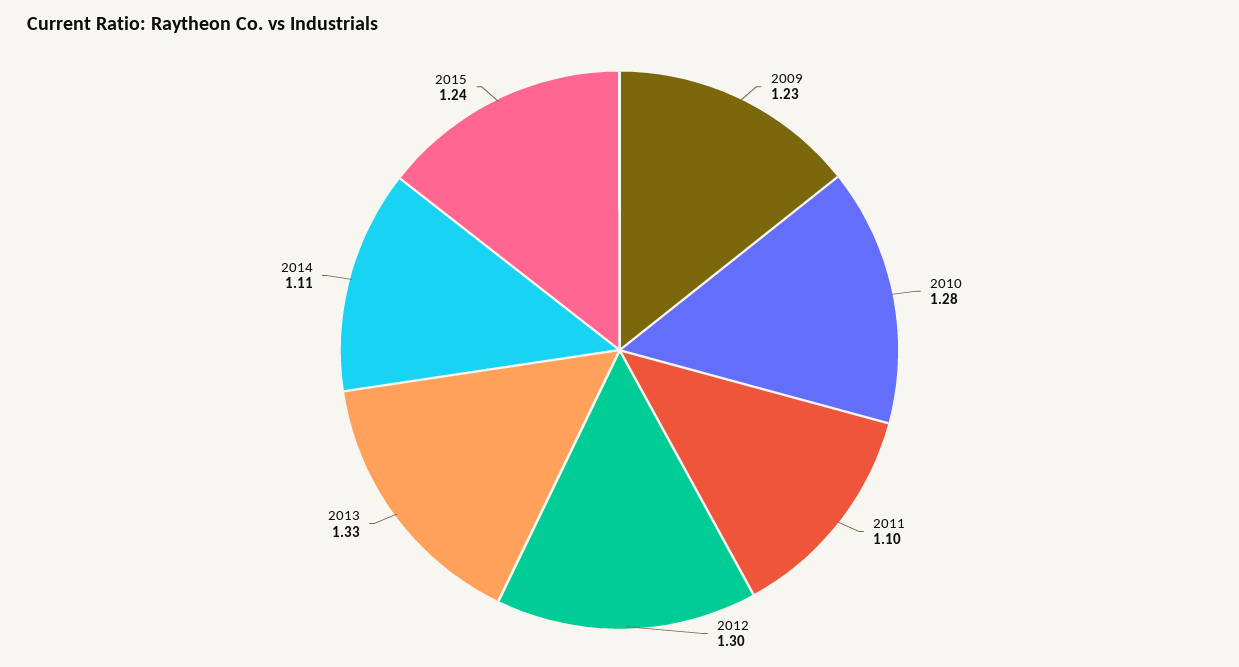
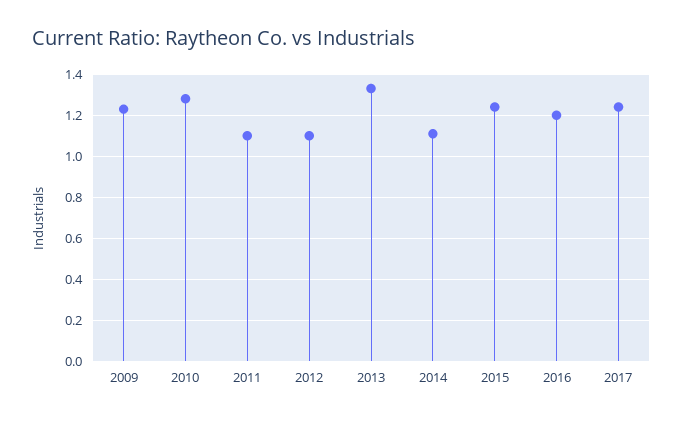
2012: 1.3 -> 1.1
2016: none -> 1.2
2017: none -> 1.25

